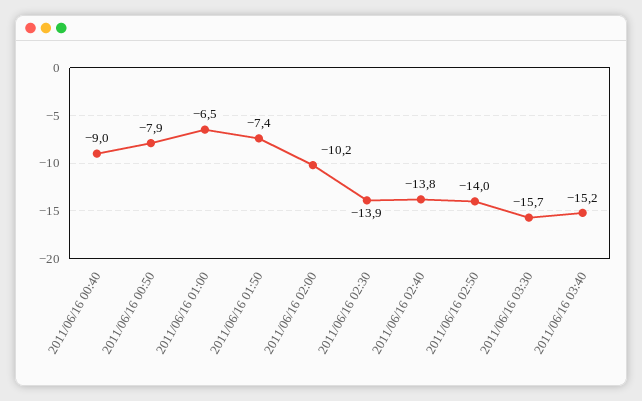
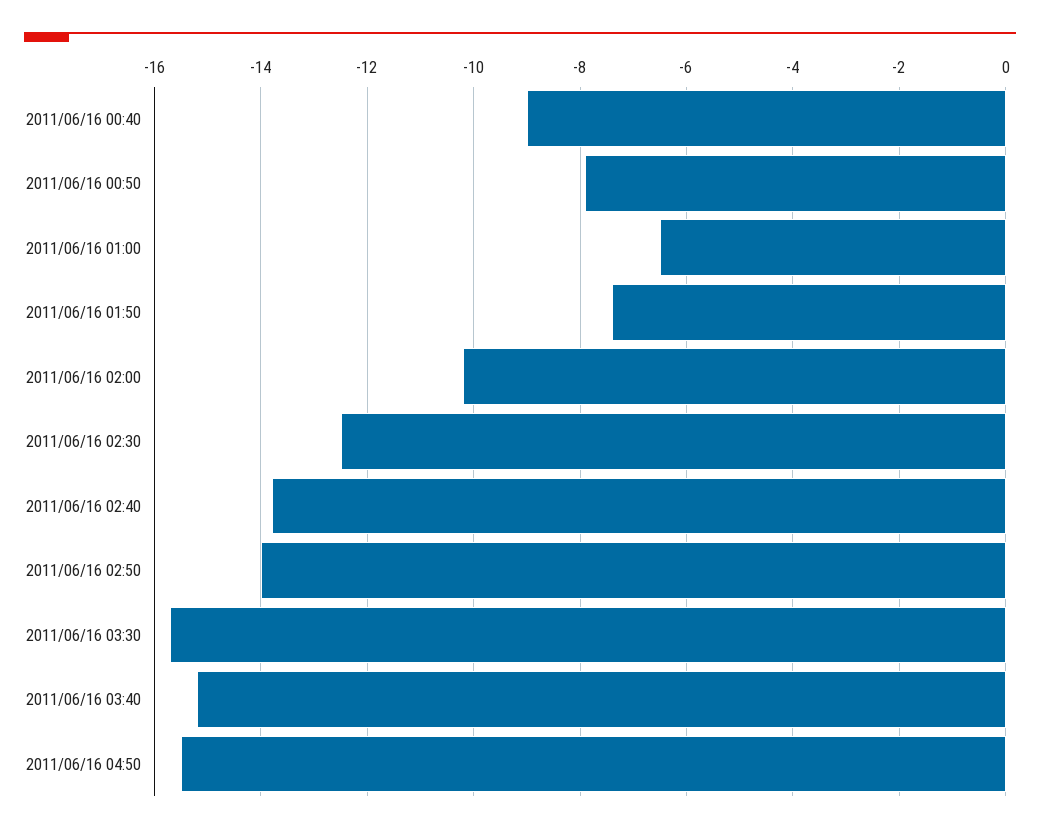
2011/06/16 02:30: -13.9 -> -12.5
2011/06/16 04:50: none -> -15.5

